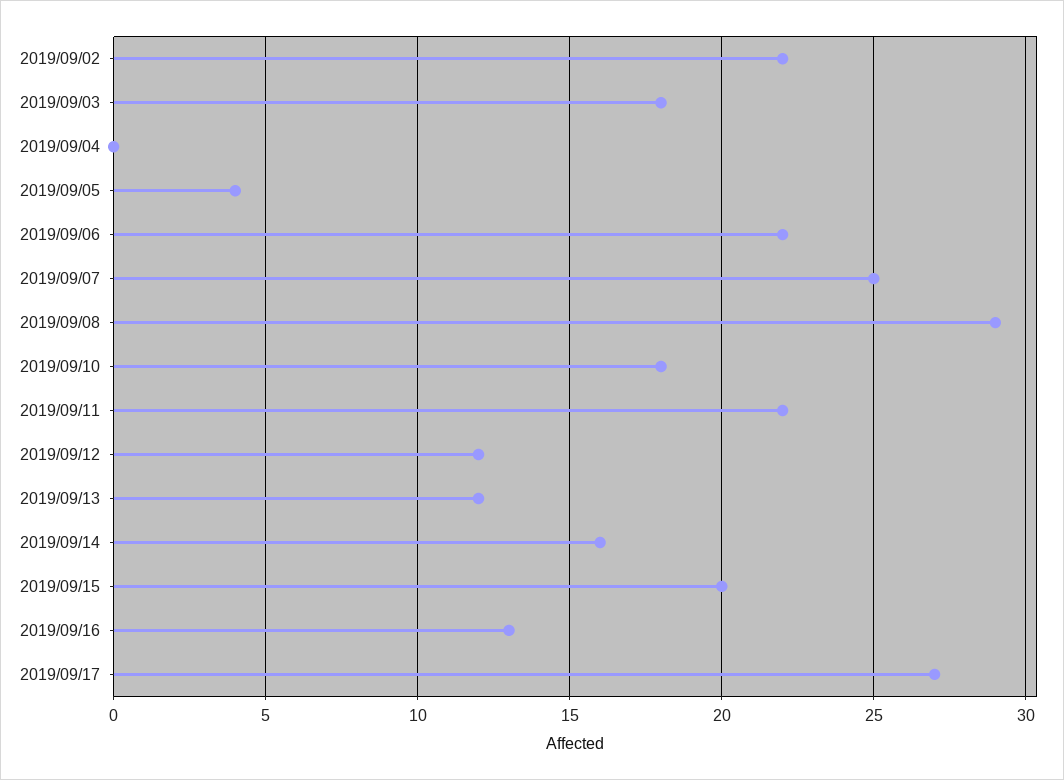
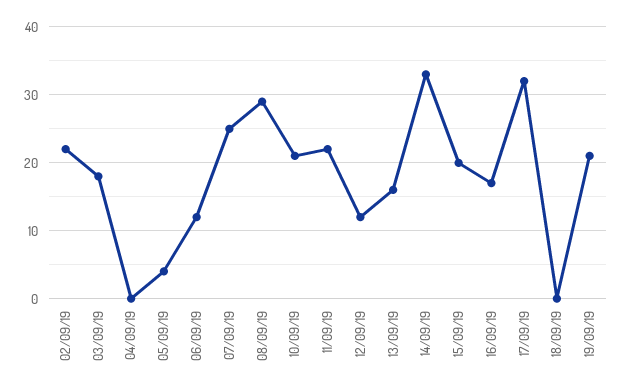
2019/09/06: 22 -> 12
2019/09/10: 18 -> 21
2019/09/13: 12 -> 16
2019/09/14: 16 -> 33
2019/09/16: 13 -> 17
2019/09/17: 27 -> 32
18/09/19: none -> 0
19/09/19: none -> 21

